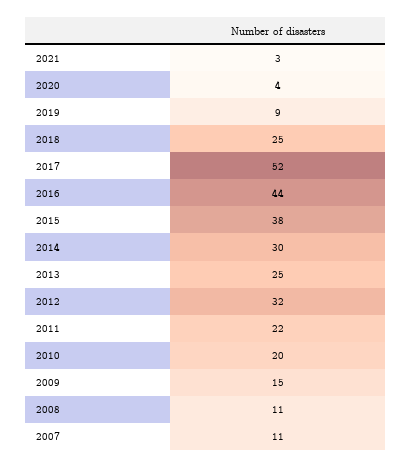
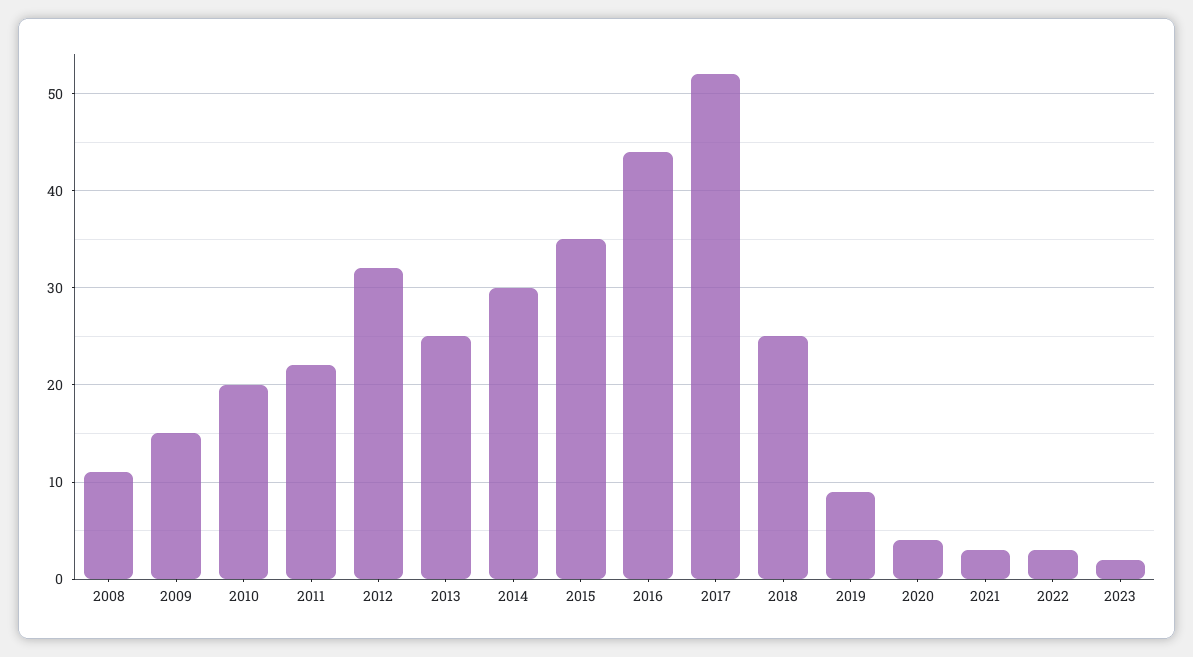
2015: 38 -> 35
2007: 11 -> none
2022: none -> 3
2023: none -> 2

